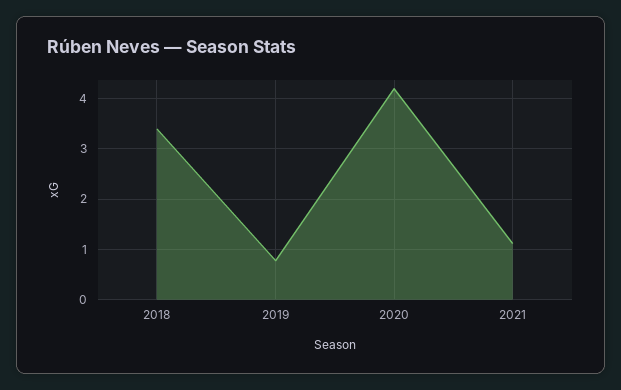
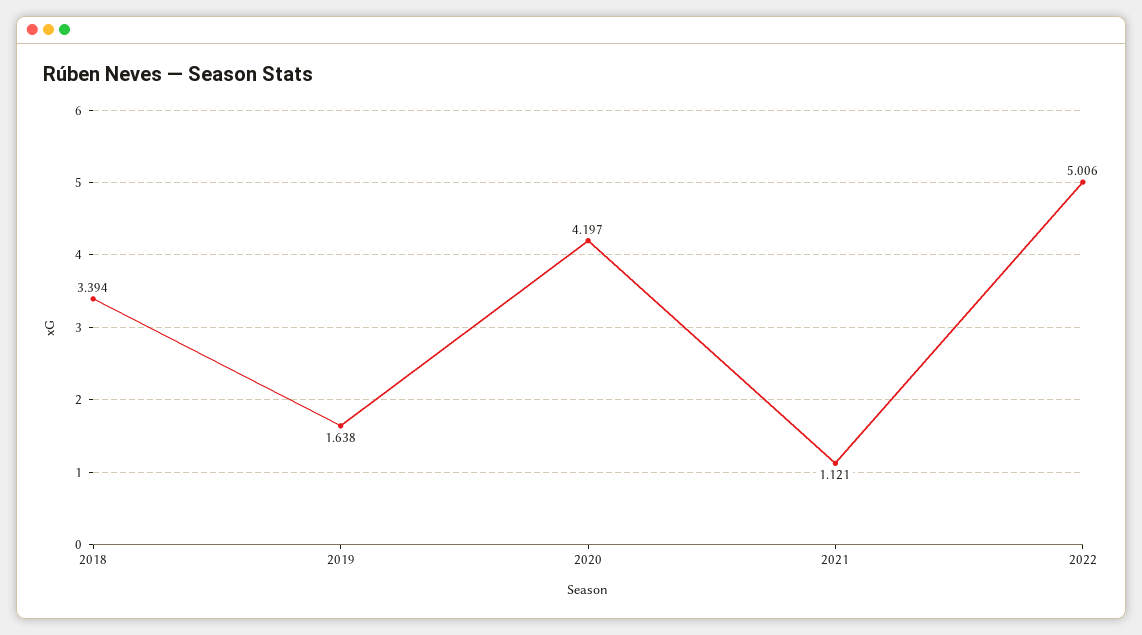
2019: 0.8 -> 1.638
2022: none -> 5.006

